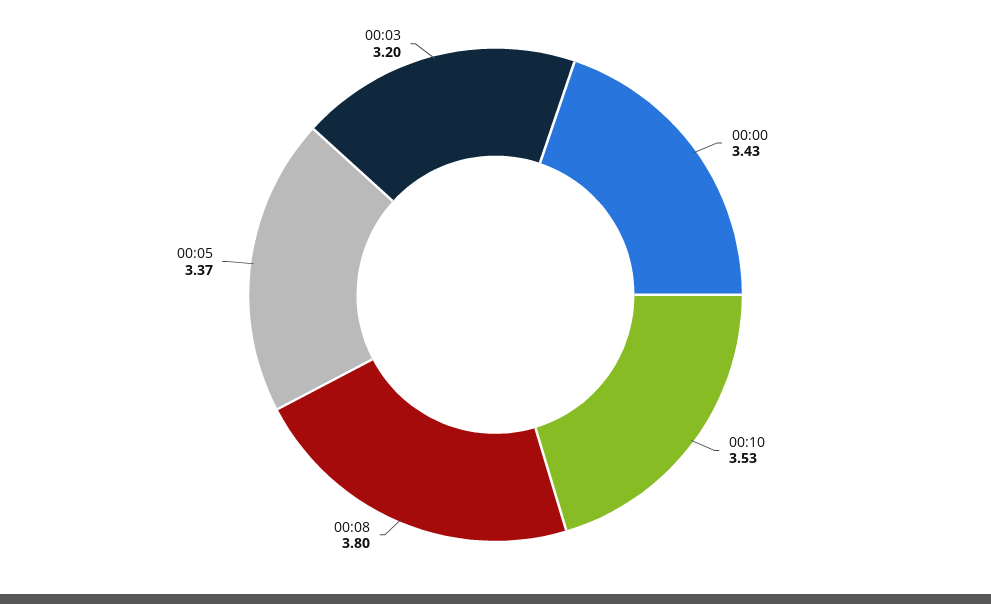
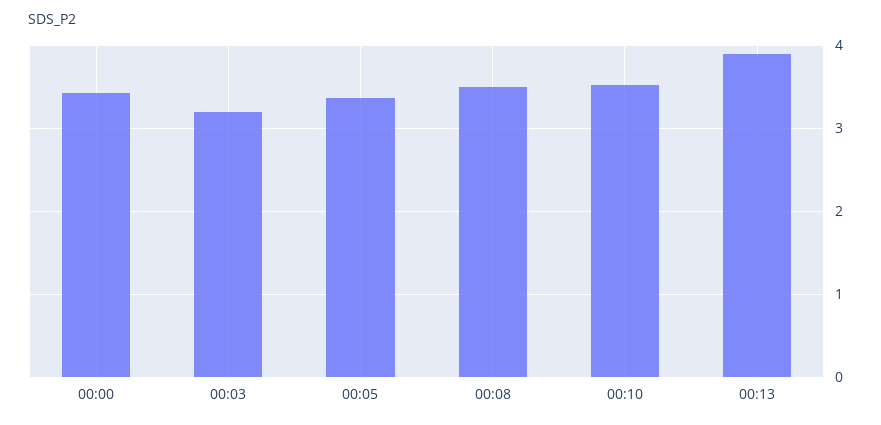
00:08: 3.8 -> 3.5
00:13: none -> 3.9

